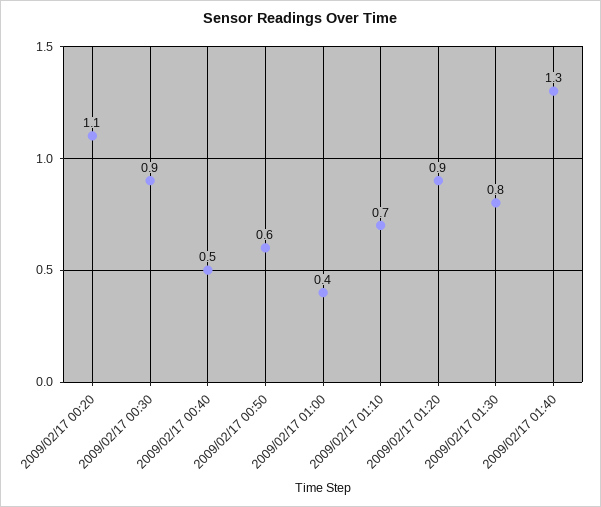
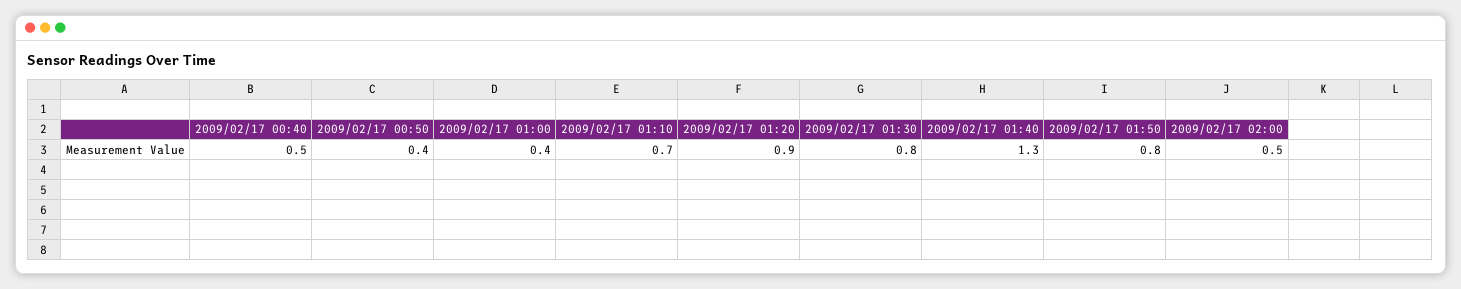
2009/02/17 00:20: 1.1 -> none
2009/02/17 00:30: 0.9 -> none
2009/02/17 00:50: 0.6 -> 0.4
2009/02/17 01:50: none -> 0.8
2009/02/17 02:00: none -> 0.5

